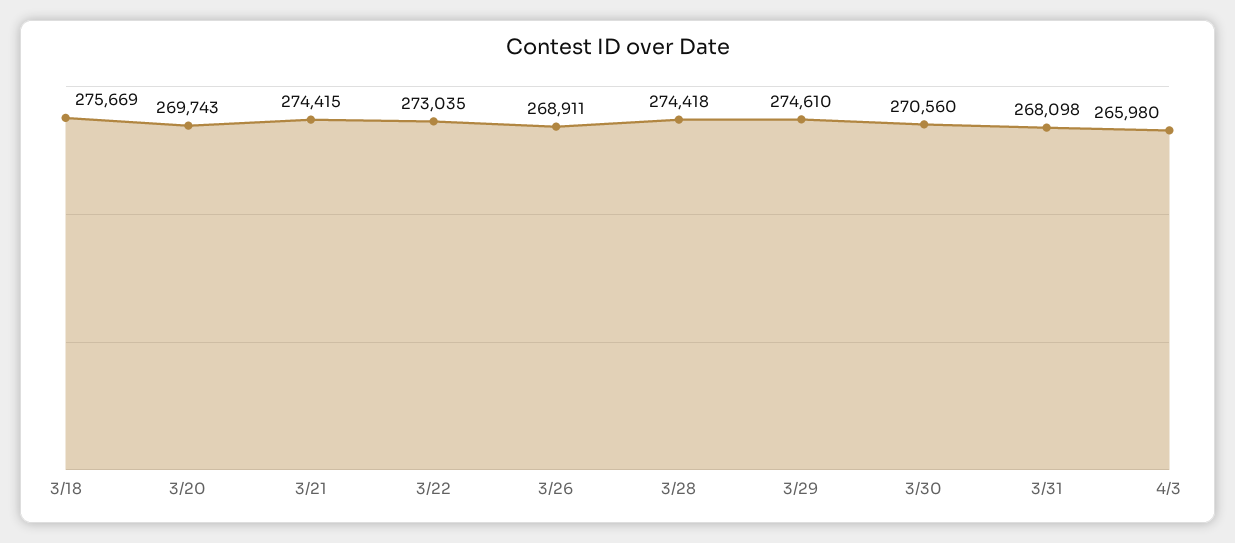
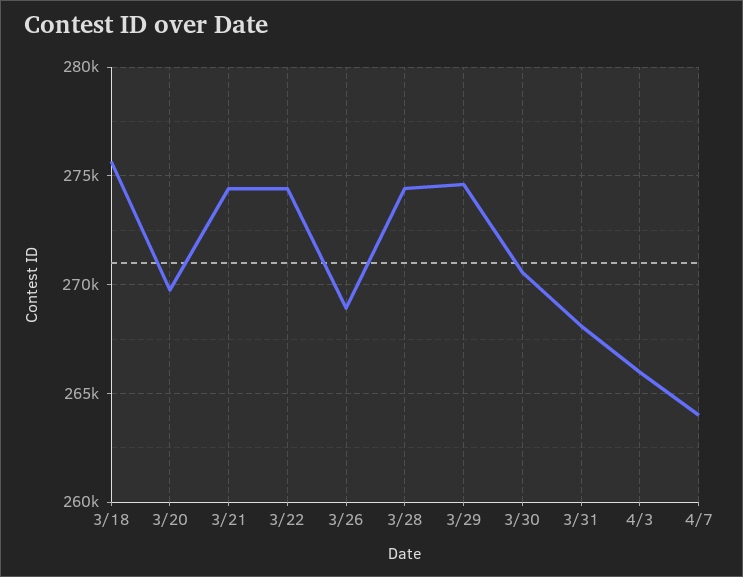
3/22: 273035 -> 274500
4/7: none -> 264000

